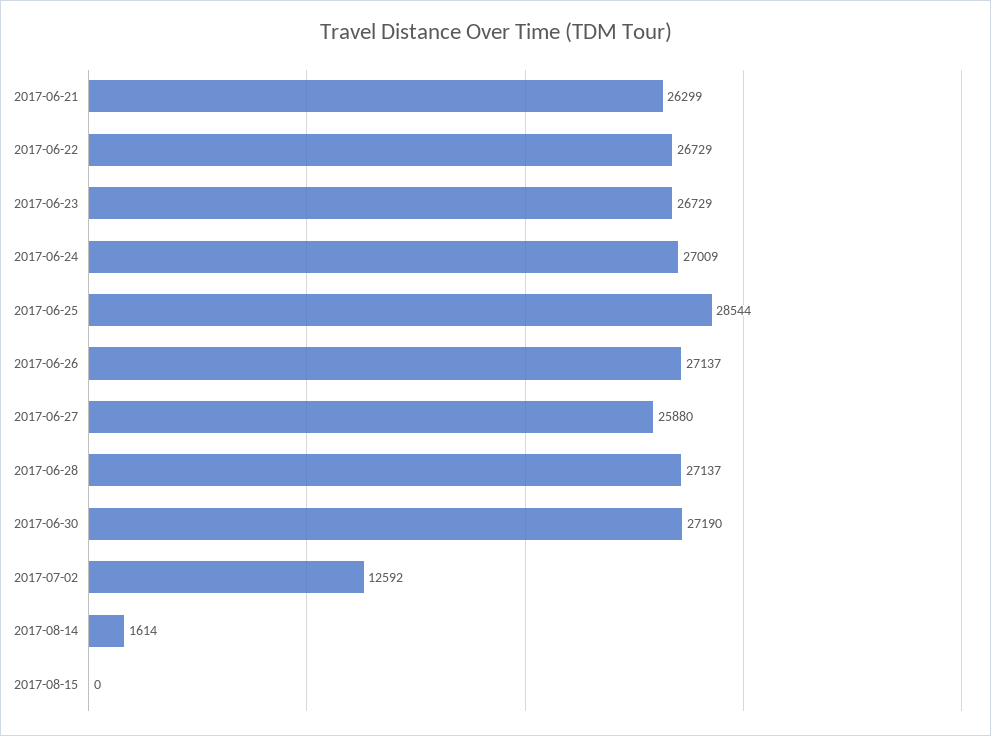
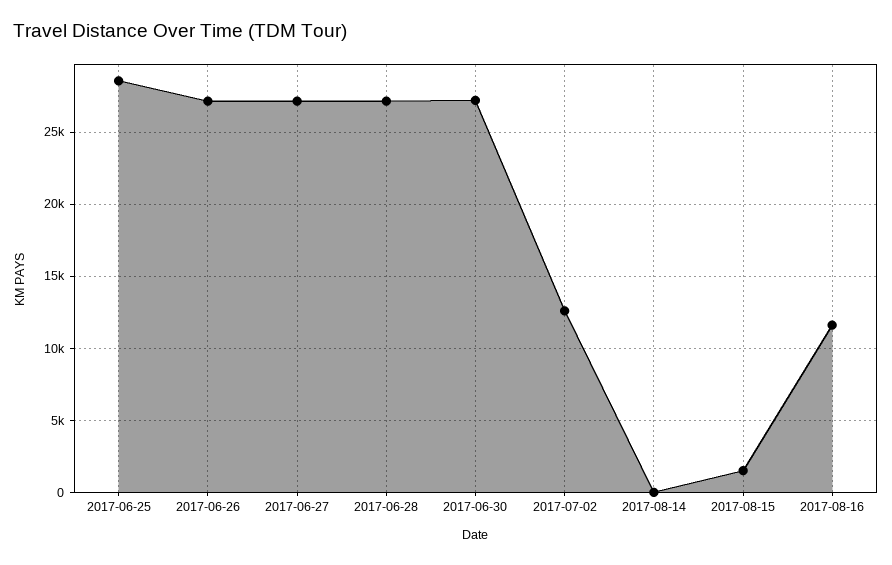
2017-06-21: 26299 -> none
2017-06-22: 26729 -> none
2017-06-23: 26729 -> none
2017-06-24: 27009 -> none
2017-06-27: 25880 -> 27000
2017-08-14: 1614 -> 0
2017-08-15: 0 -> 1500
2017-08-16: none -> 11500

